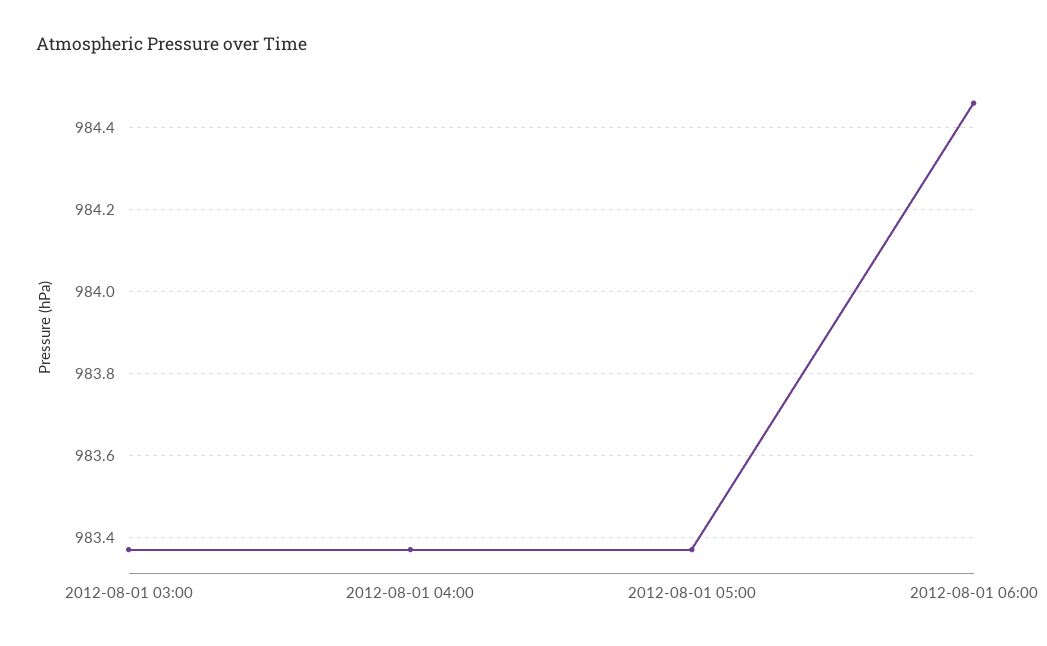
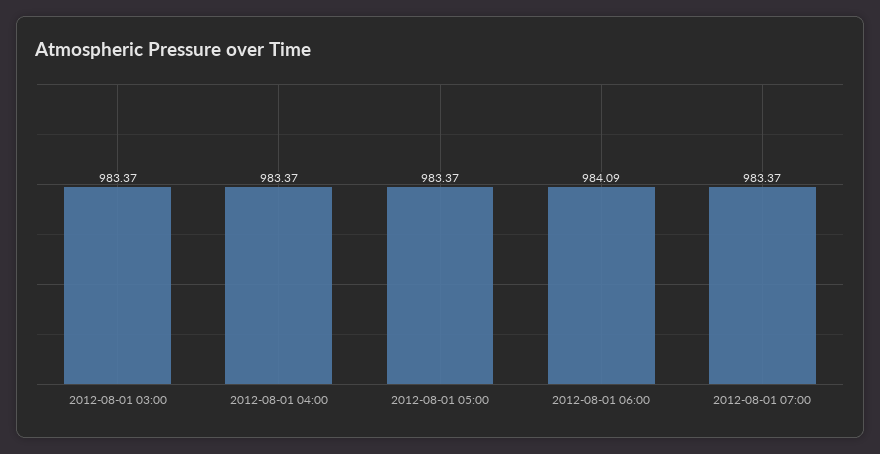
2012-08-01 06:00: 984.45 -> 984.09
2012-08-01 07:00: none -> 983.37

